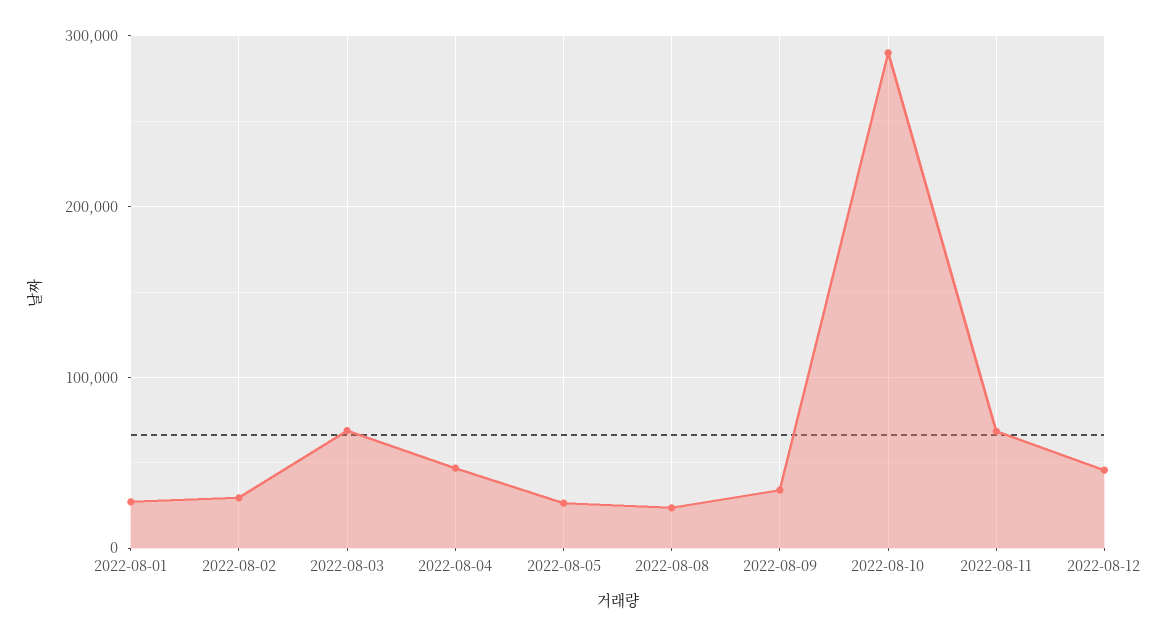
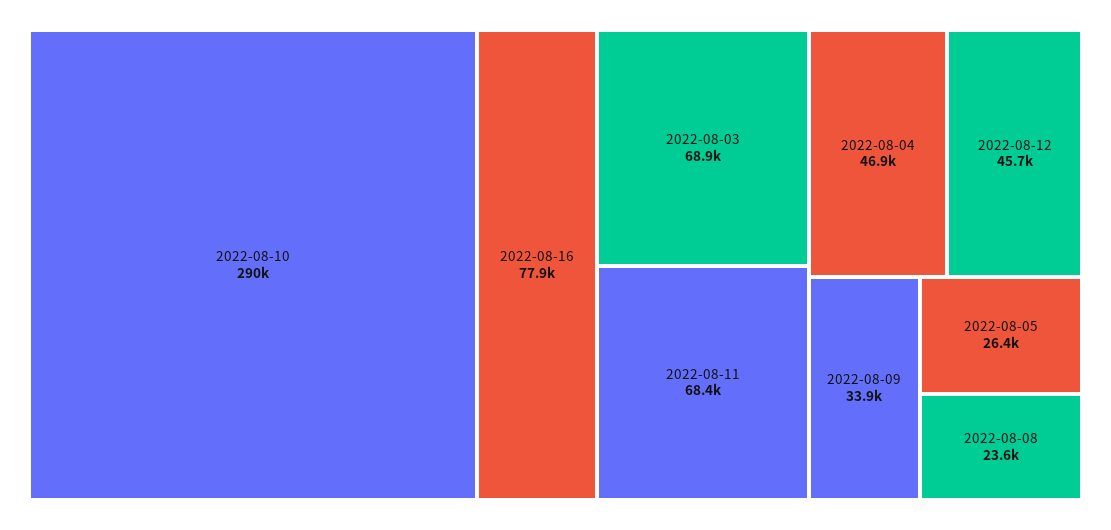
2022-08-01: 30000 -> none
2022-08-02: 30000 -> none
2022-08-16: none -> 77900

